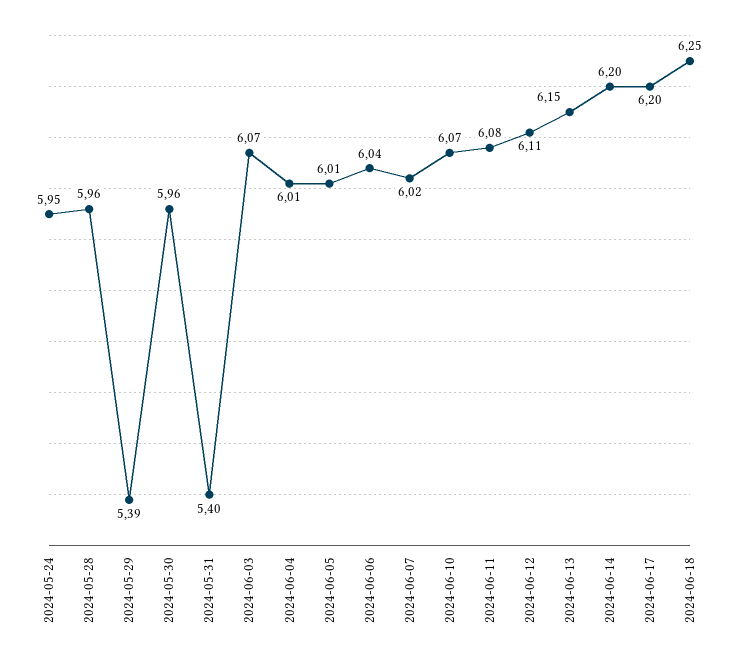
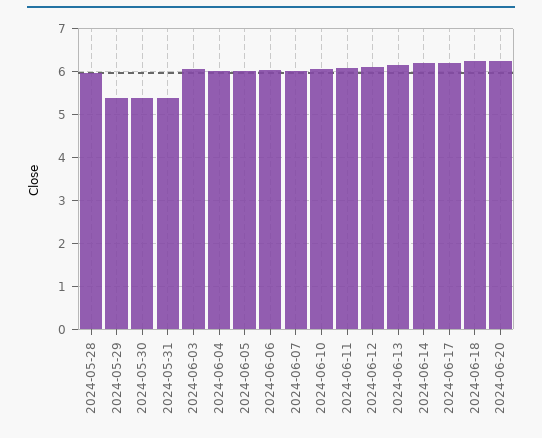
2024-05-24: 5.95 -> none
2024-05-30: 5.96 -> 5.4
2024-06-20: none -> 6.2

